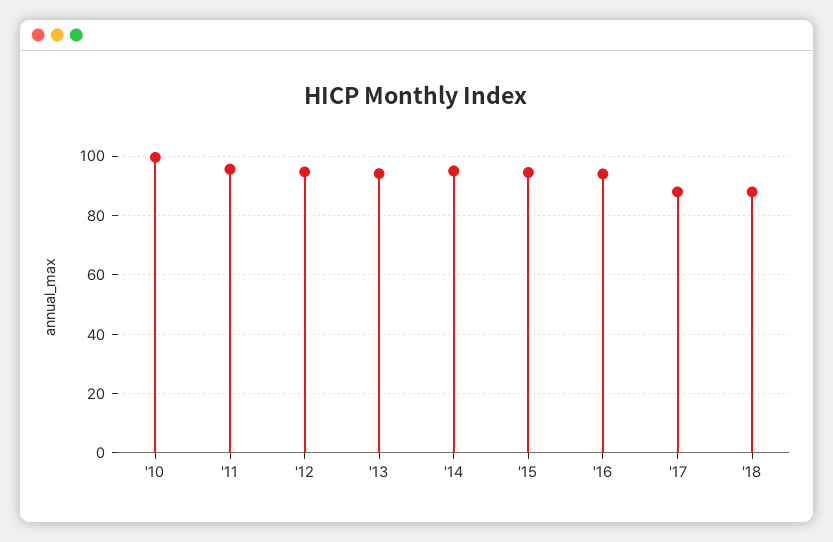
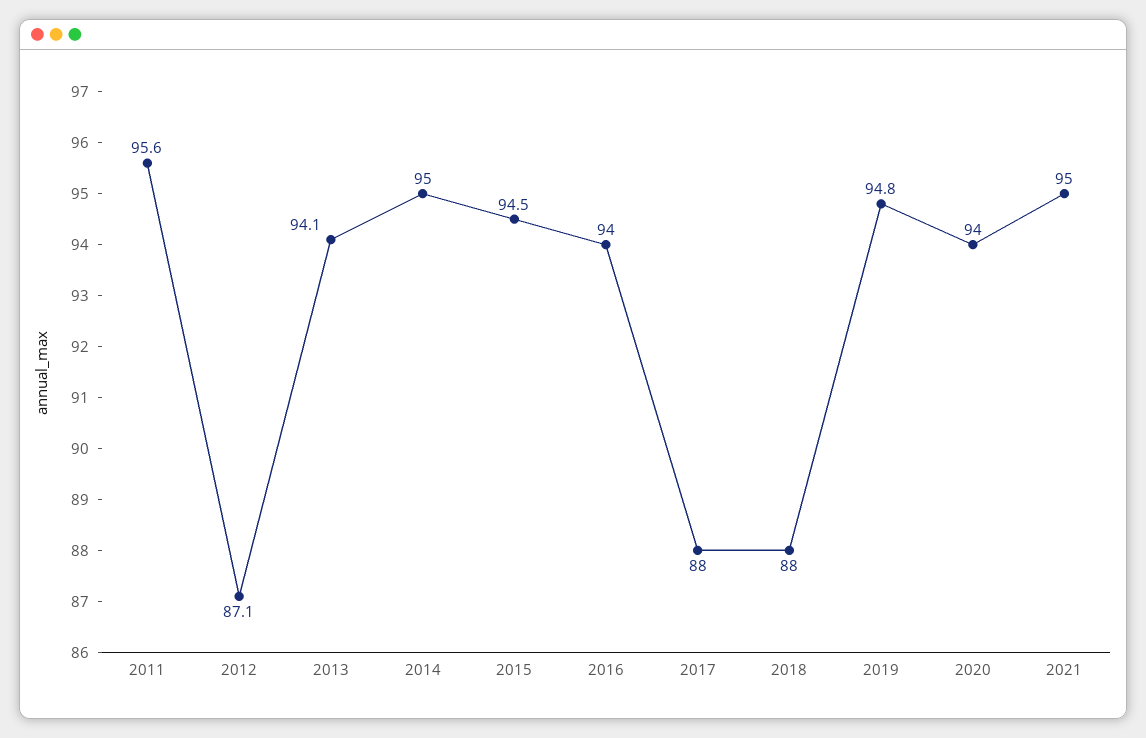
'10: 100 -> none
'12: 95 -> 87.1
2019: none -> 94.8
2020: none -> 94
2021: none -> 95

